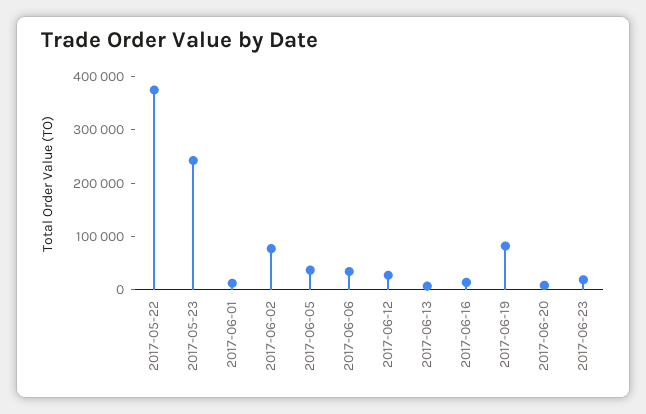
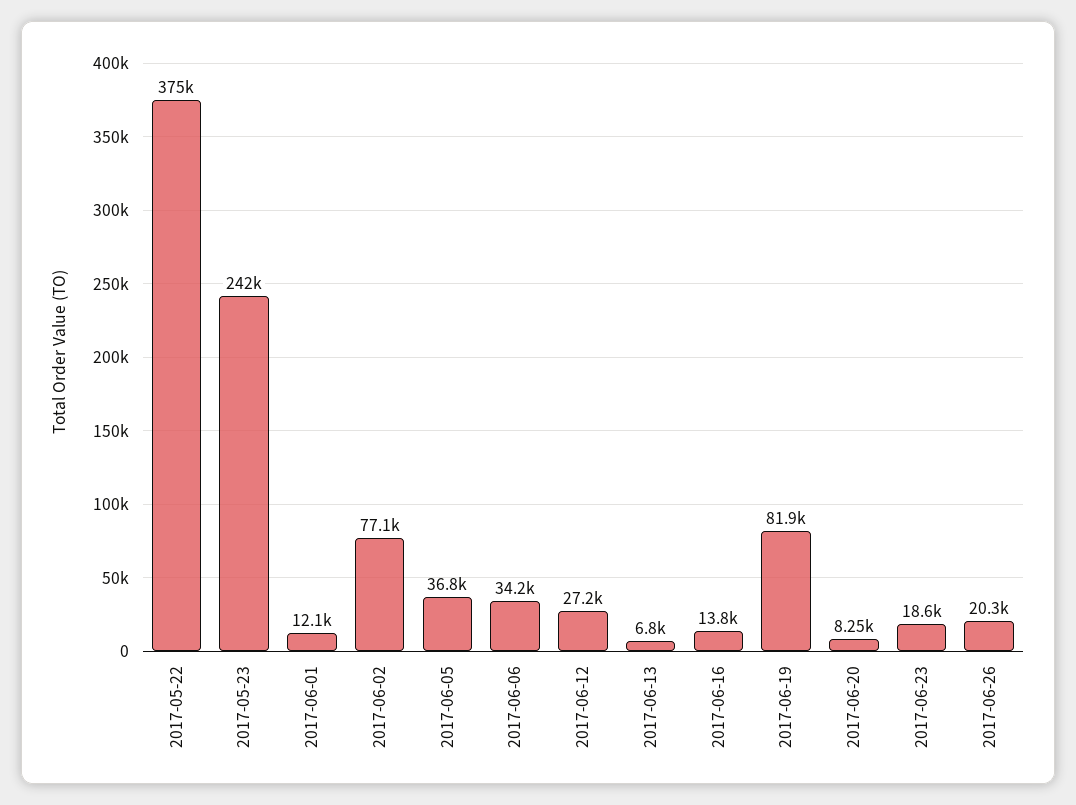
2017-06-26: none -> 20300

